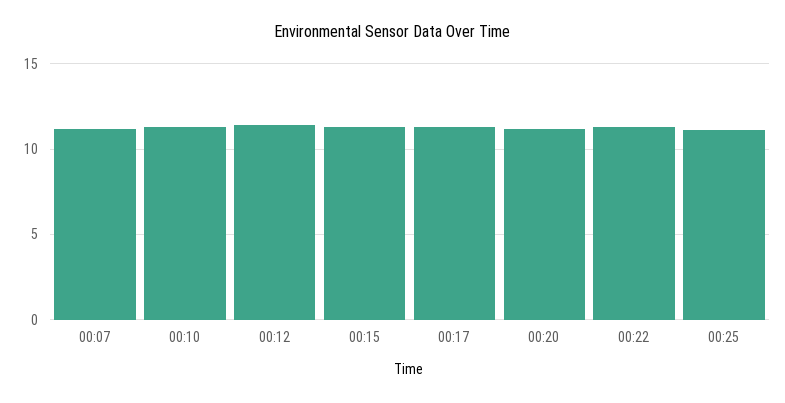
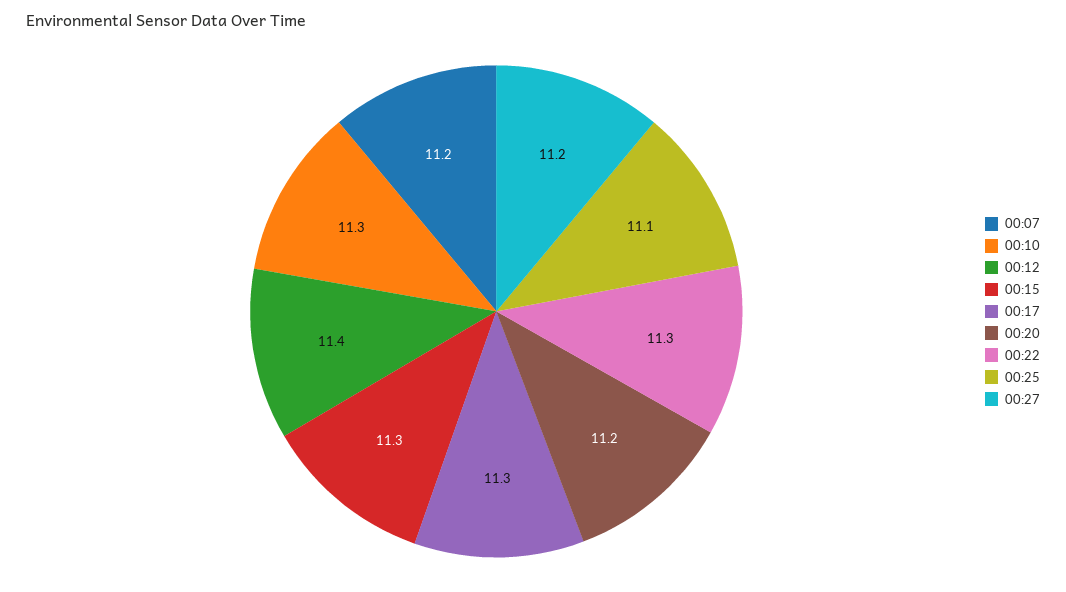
00:27: none -> 11.2

